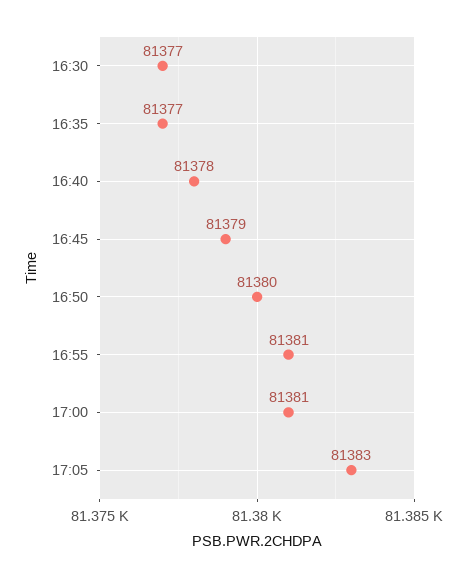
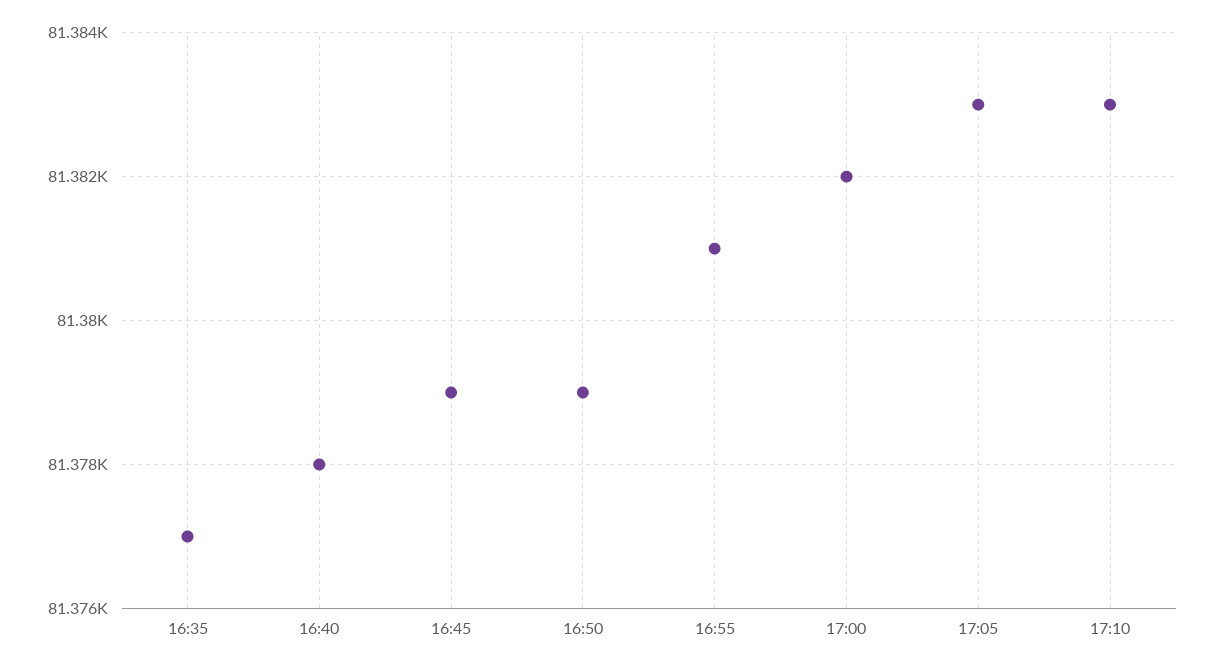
16:30: 81377 -> none
16:50: 81380 -> 81379
17:00: 81381 -> 81382
17:10: none -> 81383

